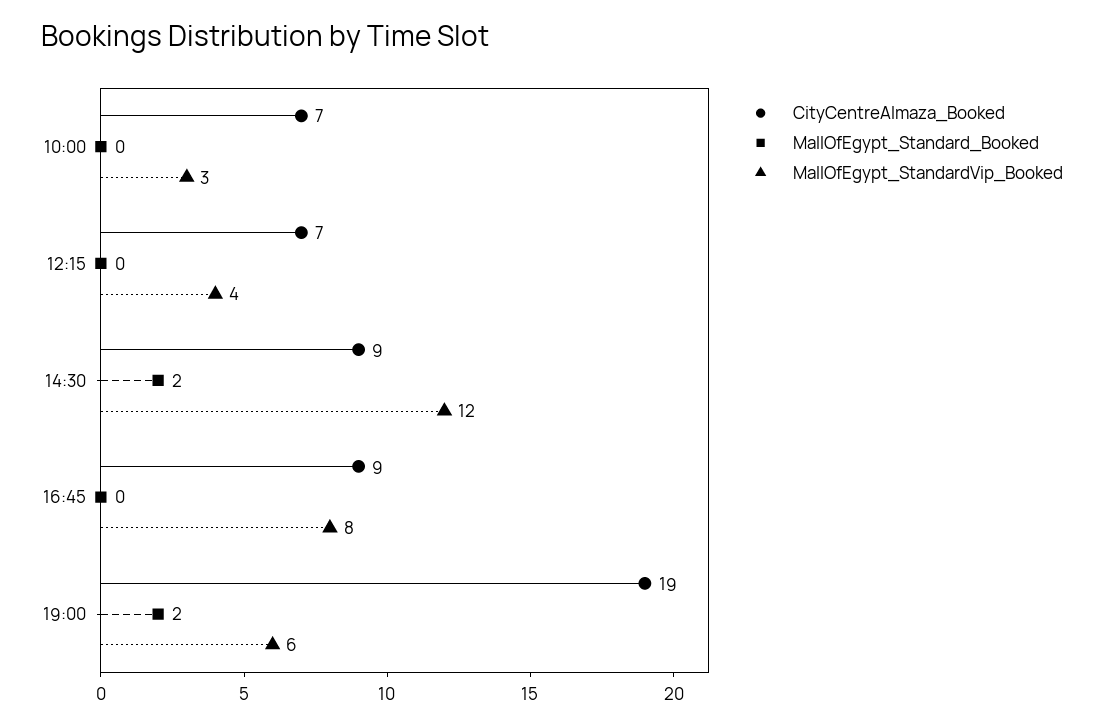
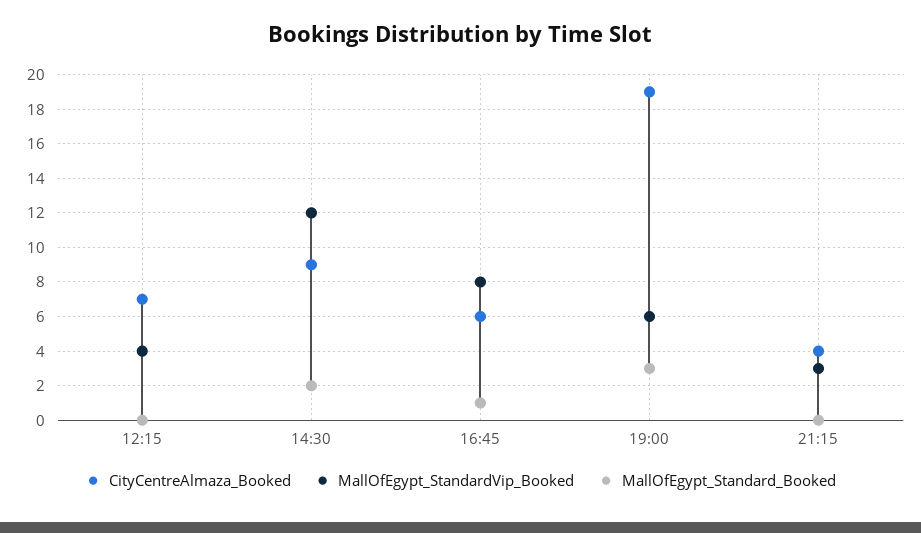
CityCentreAlmaza_Booked, 10:00: 7 -> none
MallOfEgypt_Standard_Booked, 10:00: 0 -> none
MallOfEgypt_StandardVip_Booked, 10:00: 3 -> none
CityCentreAlmaza_Booked, 16:45: 9 -> 6
MallOfEgypt_Standard_Booked, 16:45: 0 -> 1
MallOfEgypt_Standard_Booked, 19:00: 2 -> 3
CityCentreAlmaza_Booked, 21:15: none -> 4
MallOfEgypt_StandardVip_Booked, 21:15: none -> 3
MallOfEgypt_Standard_Booked, 21:15: none -> 0

